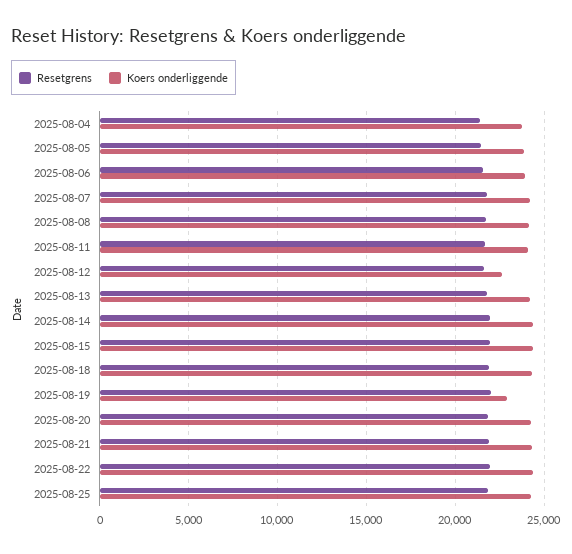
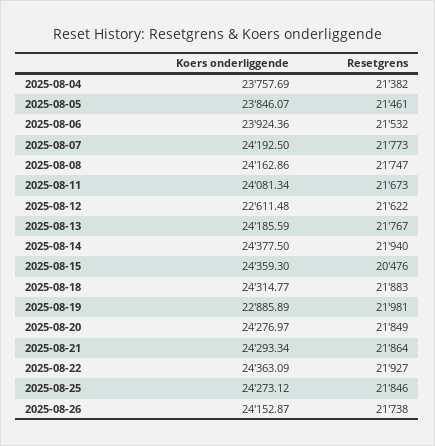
Resetgrens, 2025-08-15: 22000 -> 20476
Koers onderliggende, 2025-08-26: none -> 24152.87
Resetgrens, 2025-08-26: none -> 21738

